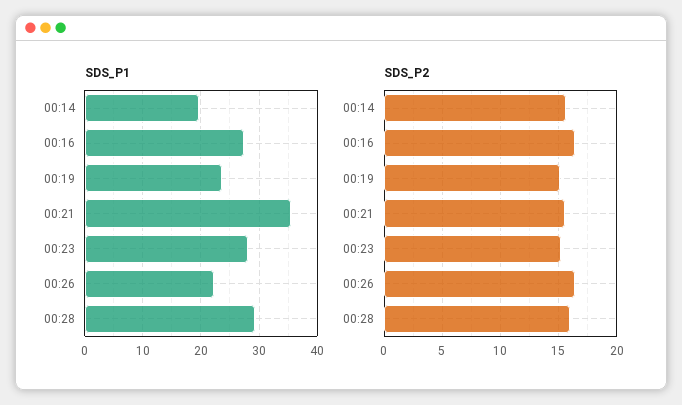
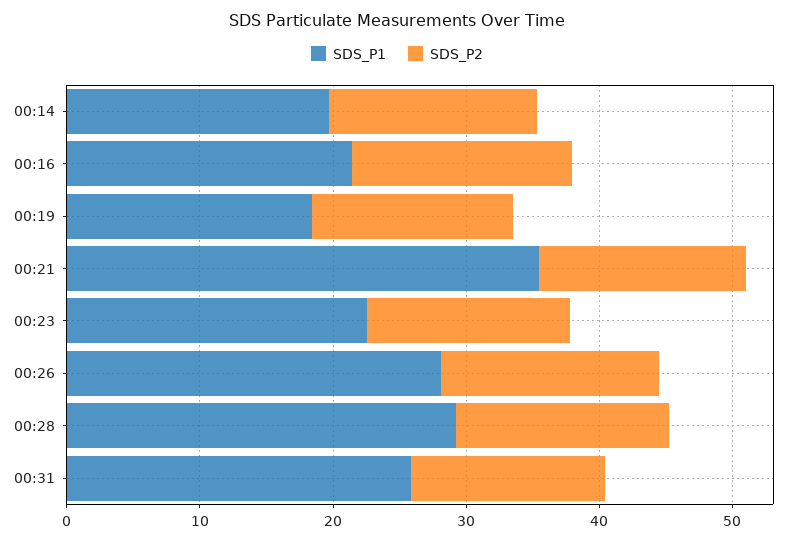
SDS_P1, 00:16: 28 -> 22
SDS_P1, 00:19: 24 -> 18
SDS_P1, 00:23: 28 -> 22
SDS_P1, 00:26: 22 -> 28
SDS_P1, 00:31: none -> 26
SDS_P2, 00:31: none -> 14

